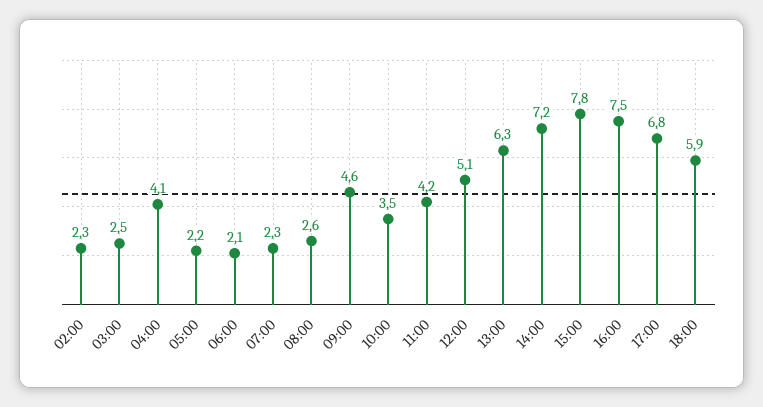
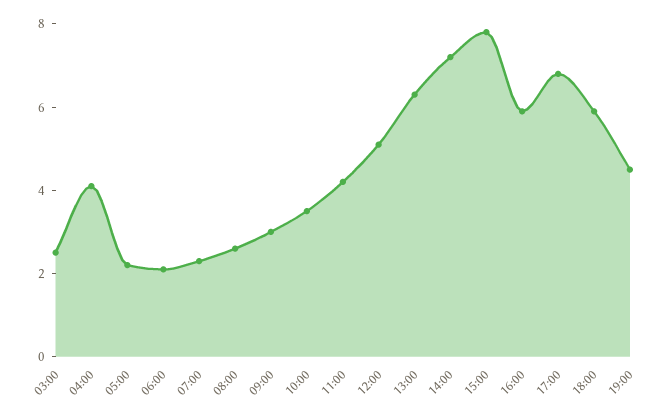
02:00: 2.3 -> none
09:00: 4.6 -> 3
16:00: 7.5 -> 6
19:00: none -> 4.5

